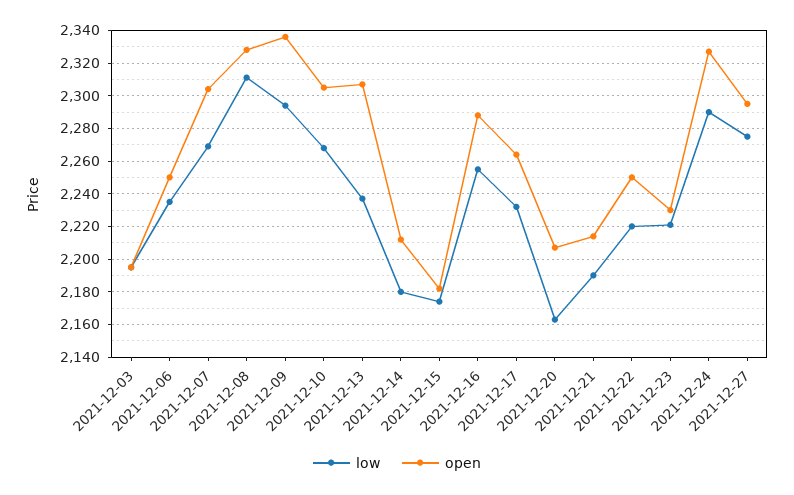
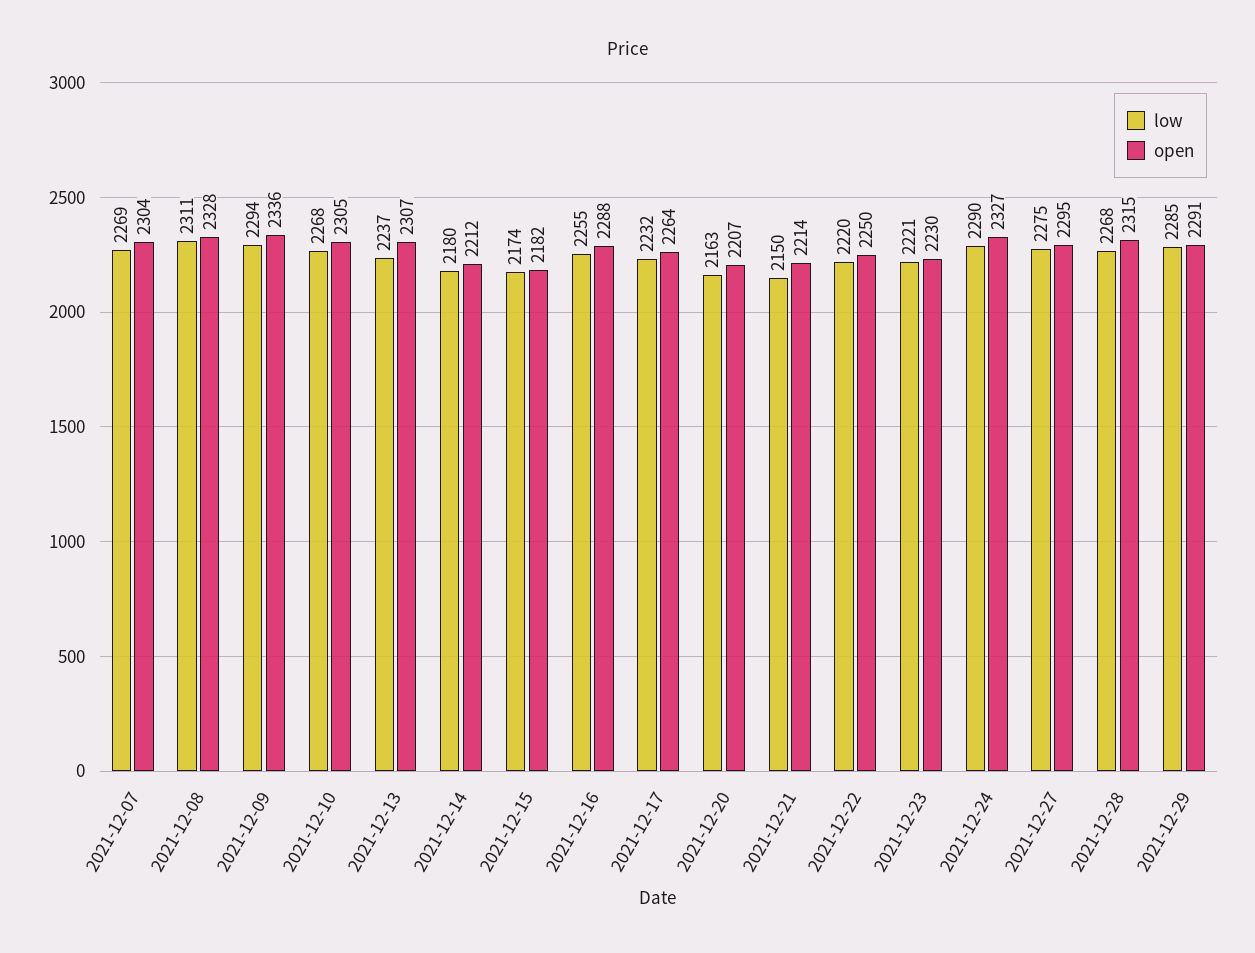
low, 2021-12-03: 2195 -> none
open, 2021-12-03: 2195 -> none
low, 2021-12-06: 2235 -> none
open, 2021-12-06: 2250 -> none
low, 2021-12-21: 2190 -> 2150
low, 2021-12-28: none -> 2268
open, 2021-12-28: none -> 2315
low, 2021-12-29: none -> 2285
open, 2021-12-29: none -> 2291

